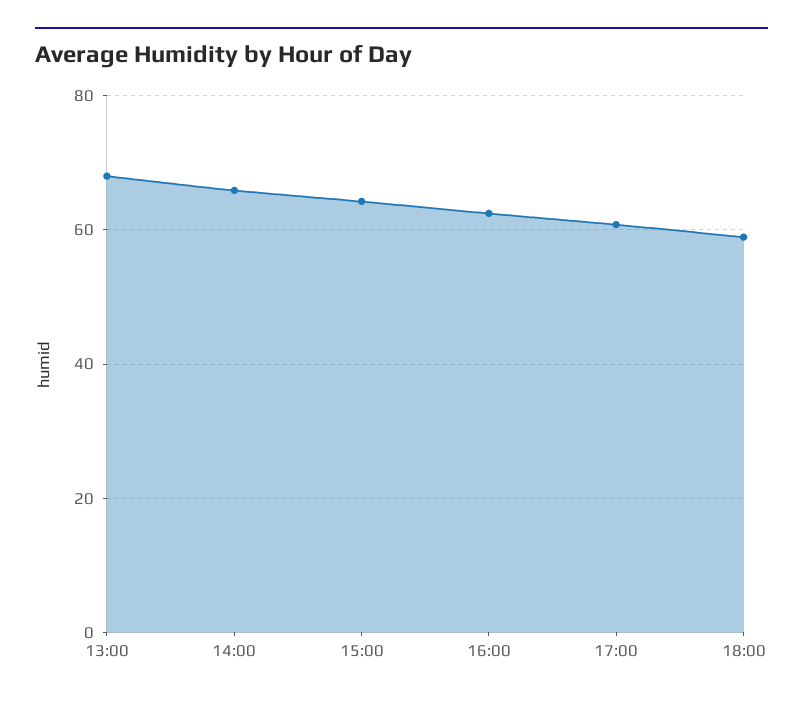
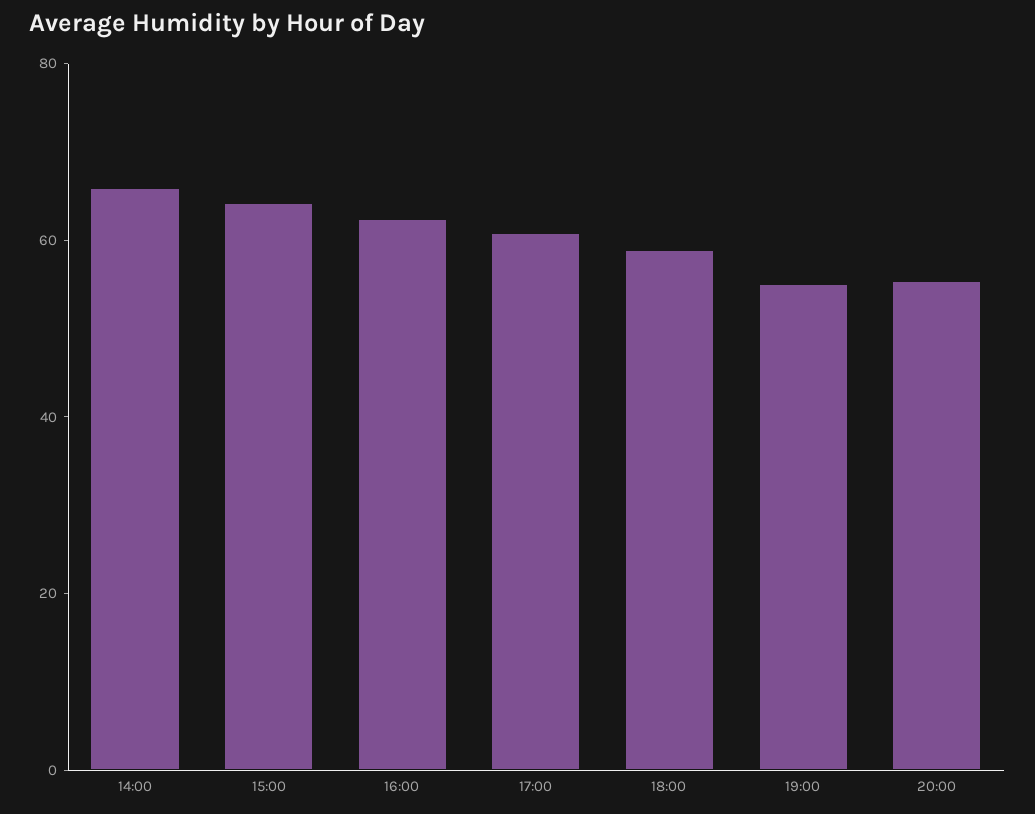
13:00: 68 -> none
19:00: none -> 55
20:00: none -> 55

